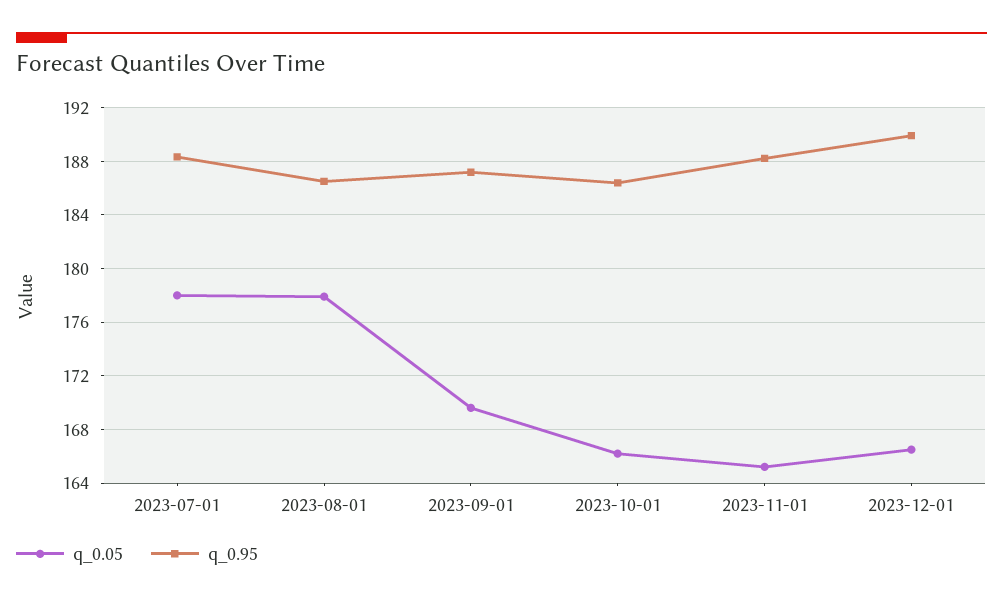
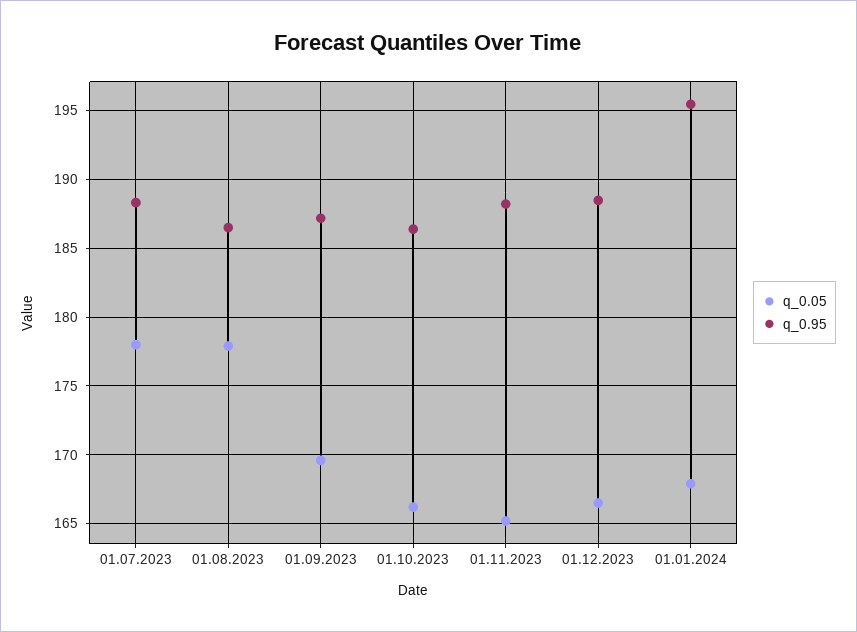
q_0.95, 2023-12-01: 190 -> 188.5
q_0.05, 01.01.2024: none -> 168
q_0.95, 01.01.2024: none -> 195.5

